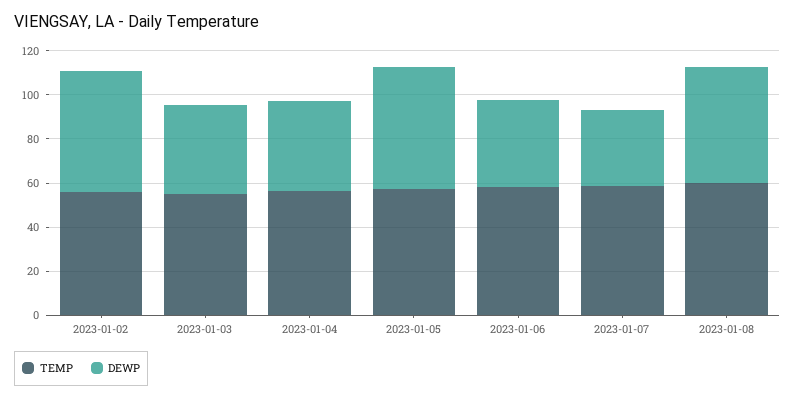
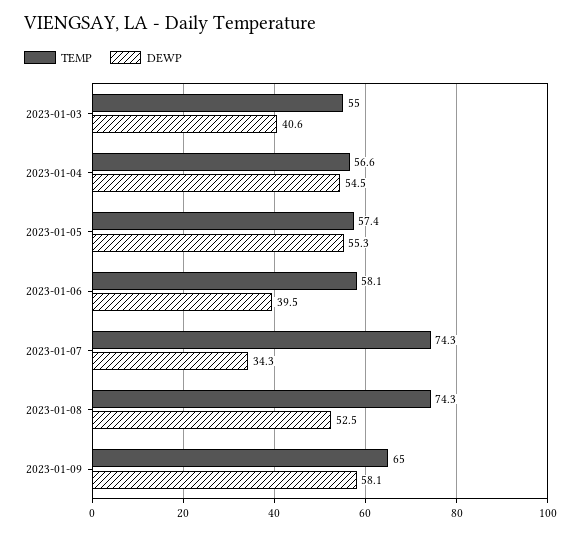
TEMP, 2023-01-02: 55 -> none
DEWP, 2023-01-02: 55 -> none
DEWP, 2023-01-04: 40 -> 54.5
TEMP, 2023-01-07: 60 -> 74.3
TEMP, 2023-01-08: 60 -> 74.3
TEMP, 2023-01-09: none -> 65
DEWP, 2023-01-09: none -> 58.1

